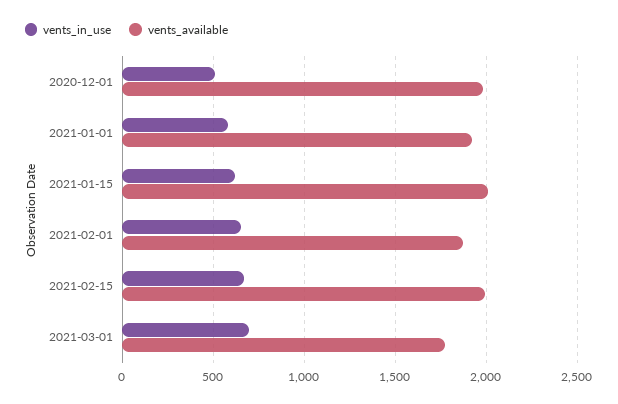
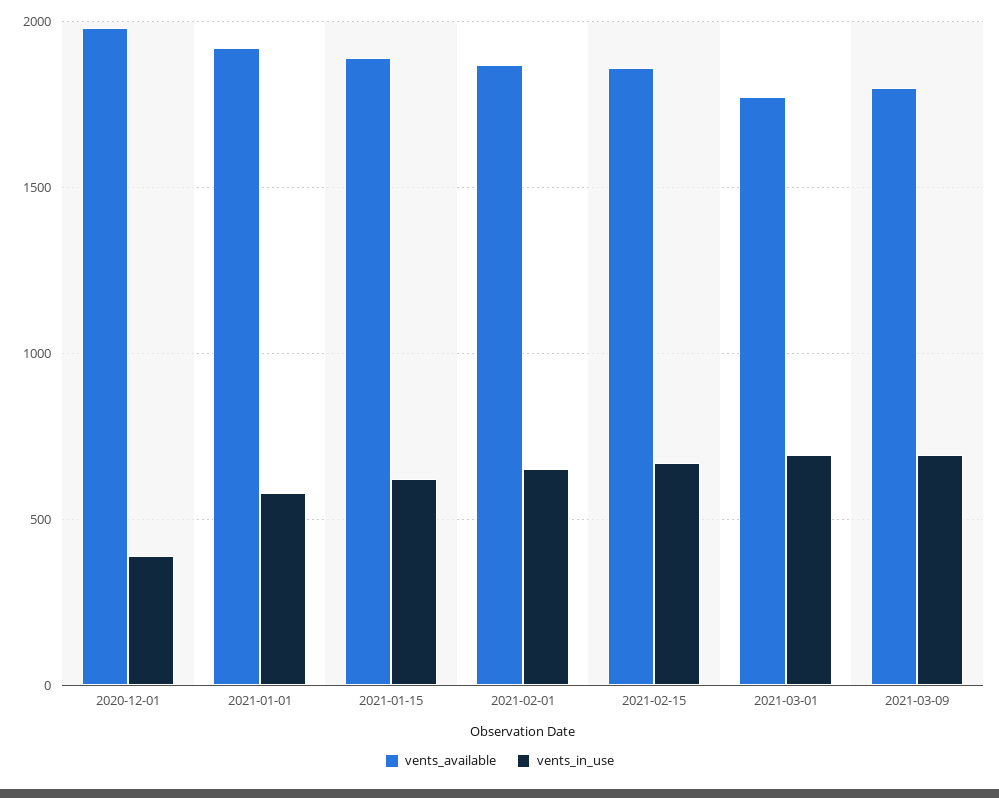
vents_in_use, 2020-12-01: 500 -> 400
vents_available, 2021-01-15: 2000 -> 1900
vents_available, 2021-02-15: 2000 -> 1850
vents_available, 2021-03-09: none -> 1800
vents_in_use, 2021-03-09: none -> 700

